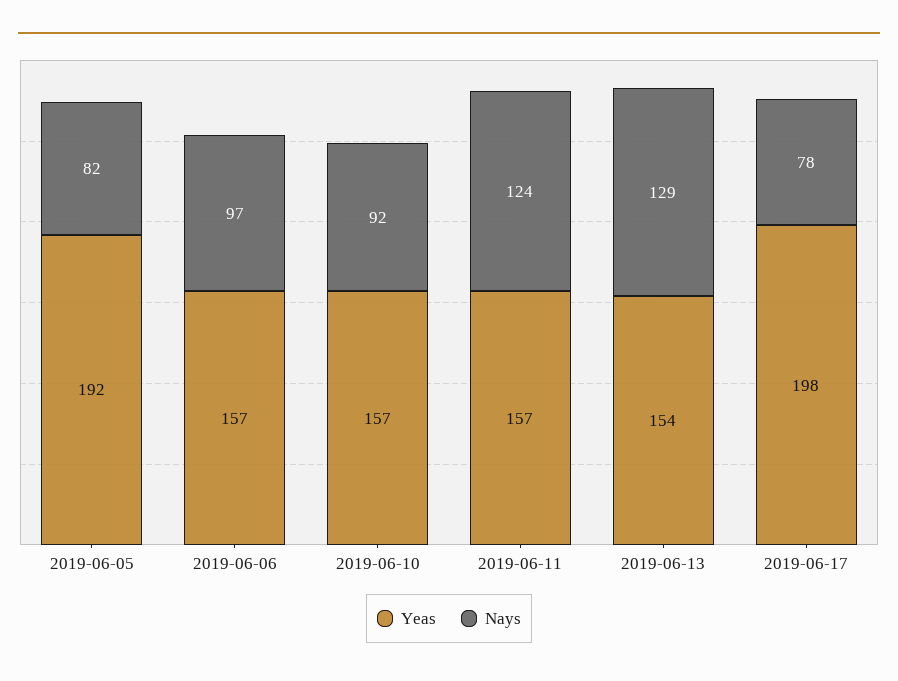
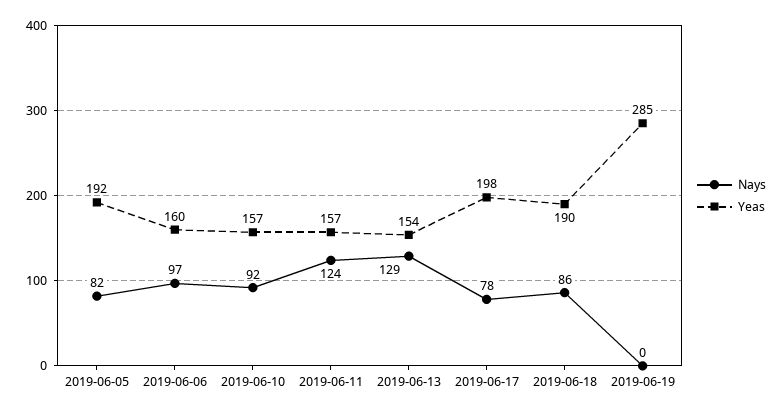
Yeas, 2019-06-06: 157 -> 160
Nays, 2019-06-18: none -> 86
Yeas, 2019-06-18: none -> 190
Nays, 2019-06-19: none -> 0
Yeas, 2019-06-19: none -> 285

